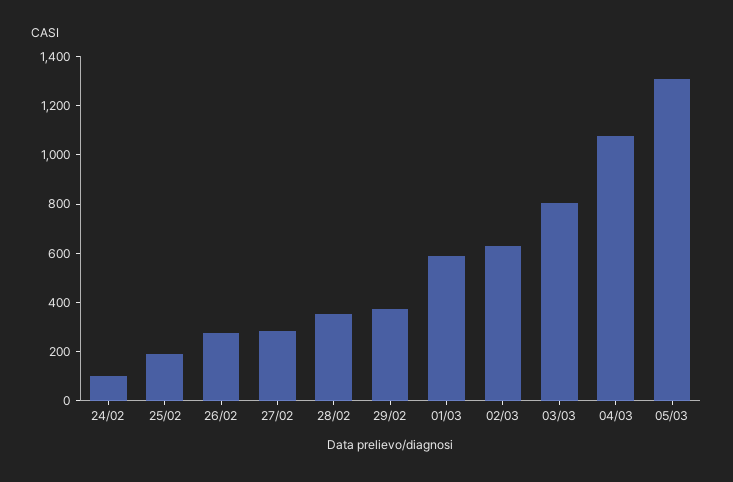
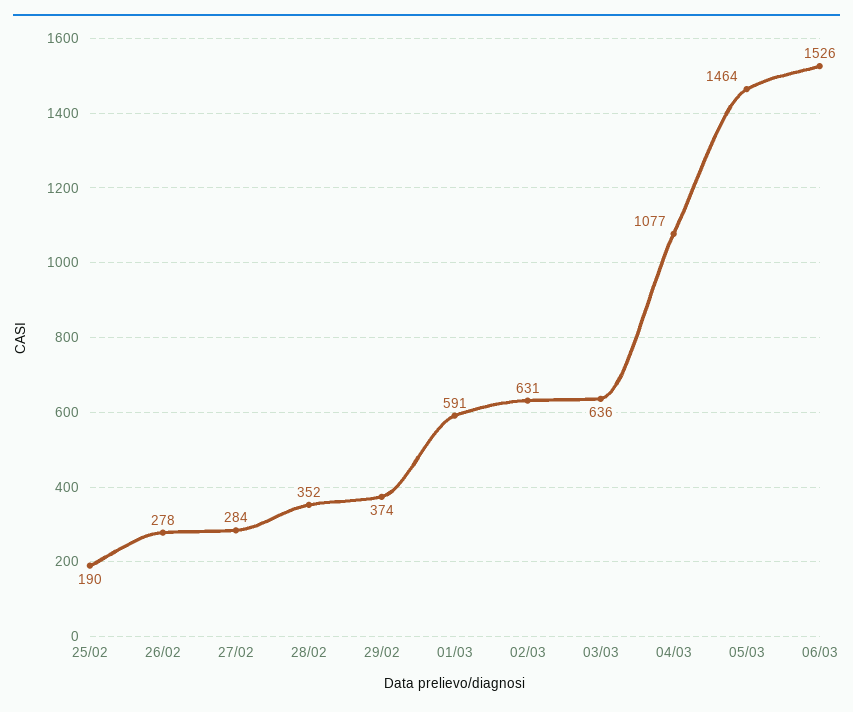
24/02: 100 -> none
03/03: 800 -> 636
05/03: 1300 -> 1464
06/03: none -> 1526

